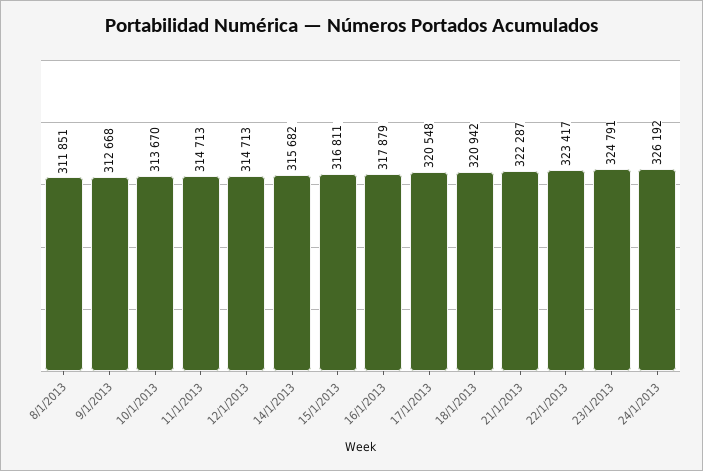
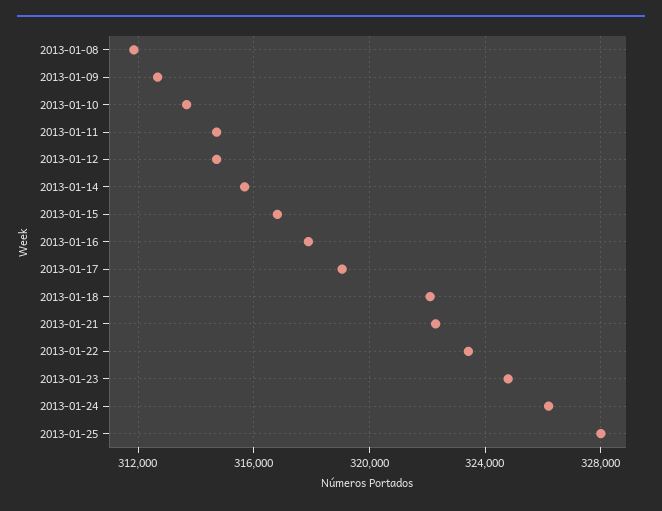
17/1/2013: 320548 -> 319000
18/1/2013: 320942 -> 322000
2013-01-25: none -> 328000

